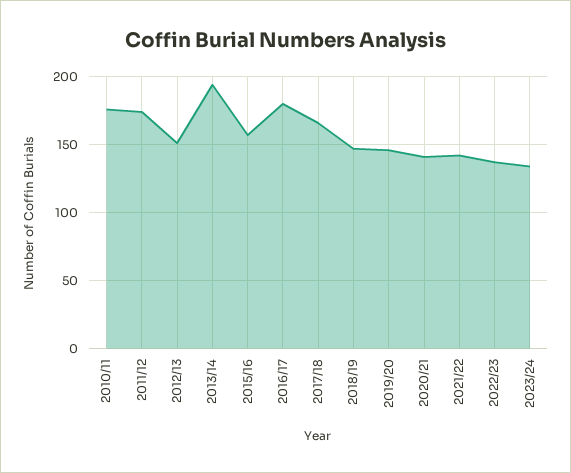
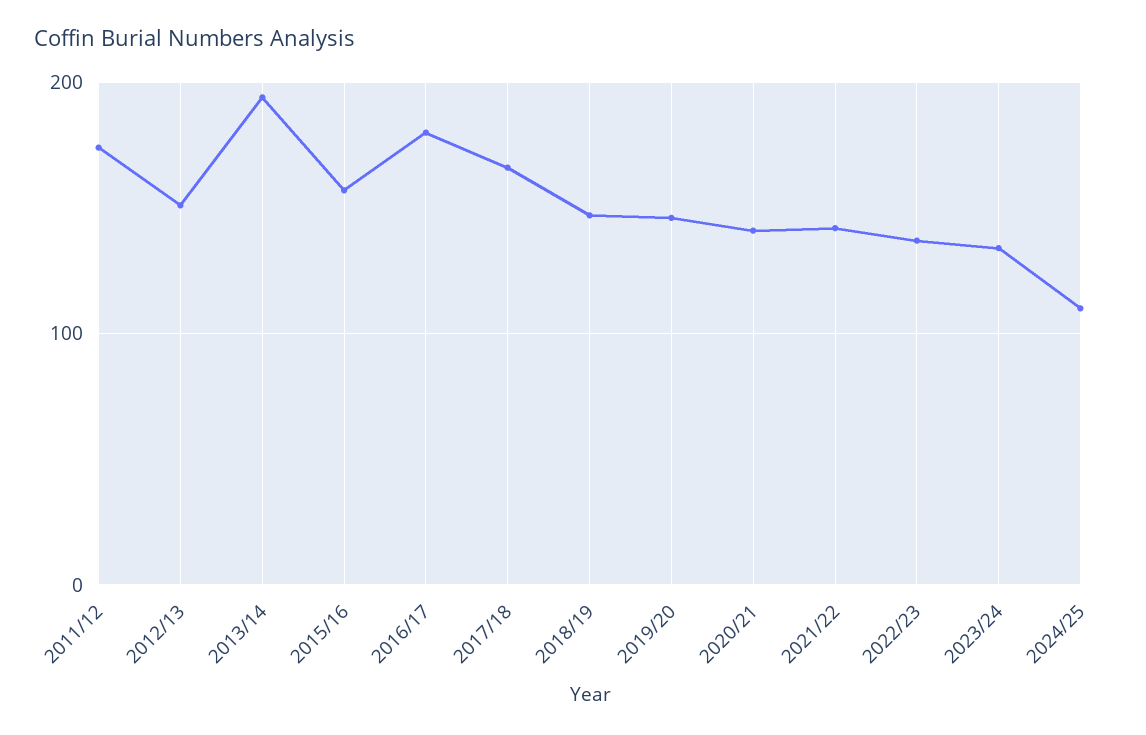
2010/11: 175 -> none
2024/25: none -> 110

